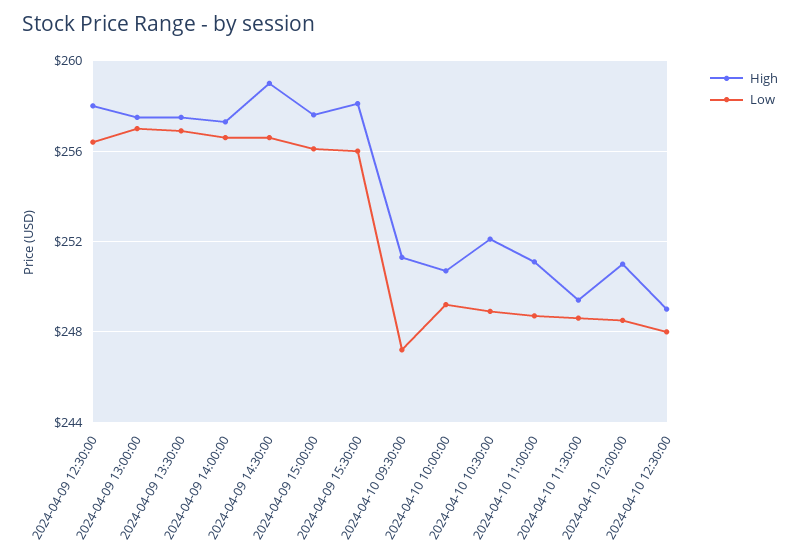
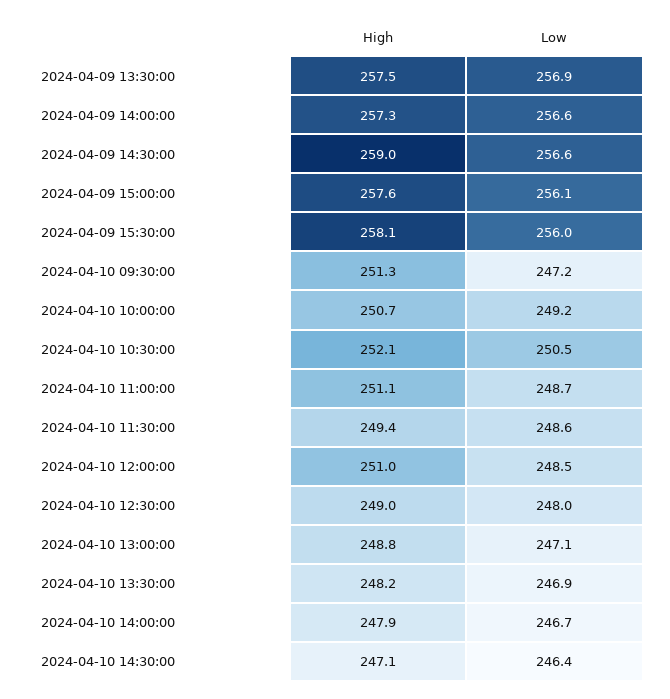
High, 2024-04-09 12:30:00: 258 -> none
Low, 2024-04-09 12:30:00: 256.5 -> none
High, 2024-04-09 13:00:00: 257.5 -> none
Low, 2024-04-09 13:00:00: 257 -> none
Low, 2024-04-10 10:30:00: 249 -> 250.5
High, 2024-04-10 13:00:00: none -> 248.8
Low, 2024-04-10 13:00:00: none -> 247.1
High, 2024-04-10 13:30:00: none -> 248.2
Low, 2024-04-10 13:30:00: none -> 246.9
High, 2024-04-10 14:00:00: none -> 247.9
Low, 2024-04-10 14:00:00: none -> 246.7
High, 2024-04-10 14:30:00: none -> 247.1
Low, 2024-04-10 14:30:00: none -> 246.4

